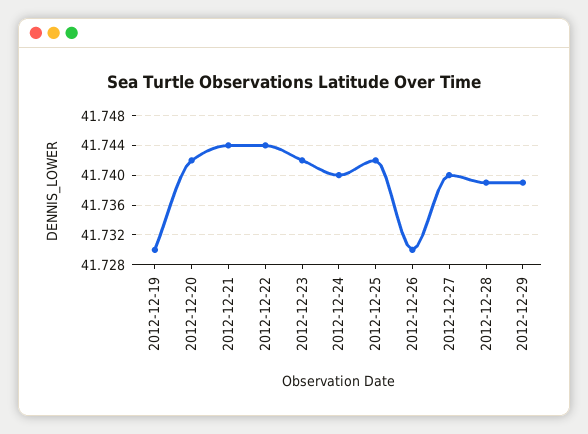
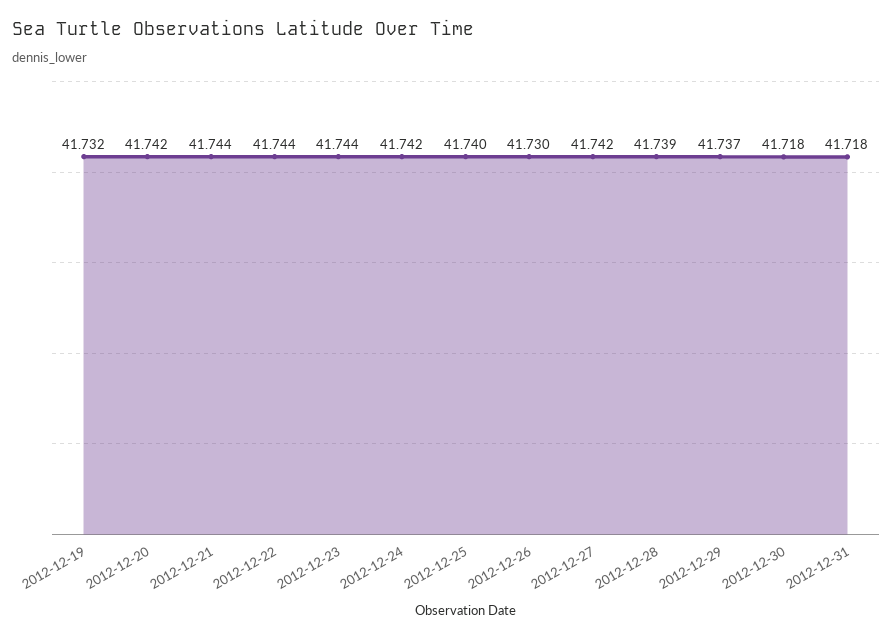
2012-12-19: 41.73 -> 41.732
2012-12-23: 41.742 -> 41.744
2012-12-24: 41.74 -> 41.742
2012-12-25: 41.742 -> 41.74
2012-12-27: 41.74 -> 41.742
2012-12-29: 41.739 -> 41.737
2012-12-30: none -> 41.718
2012-12-31: none -> 41.718

